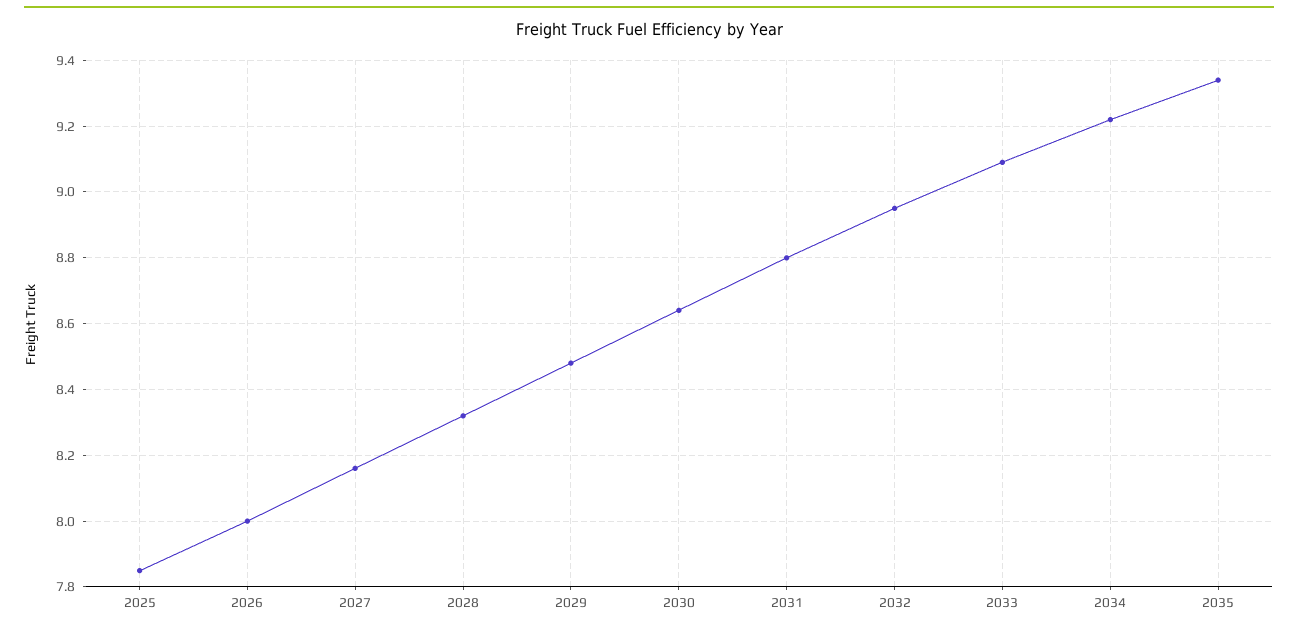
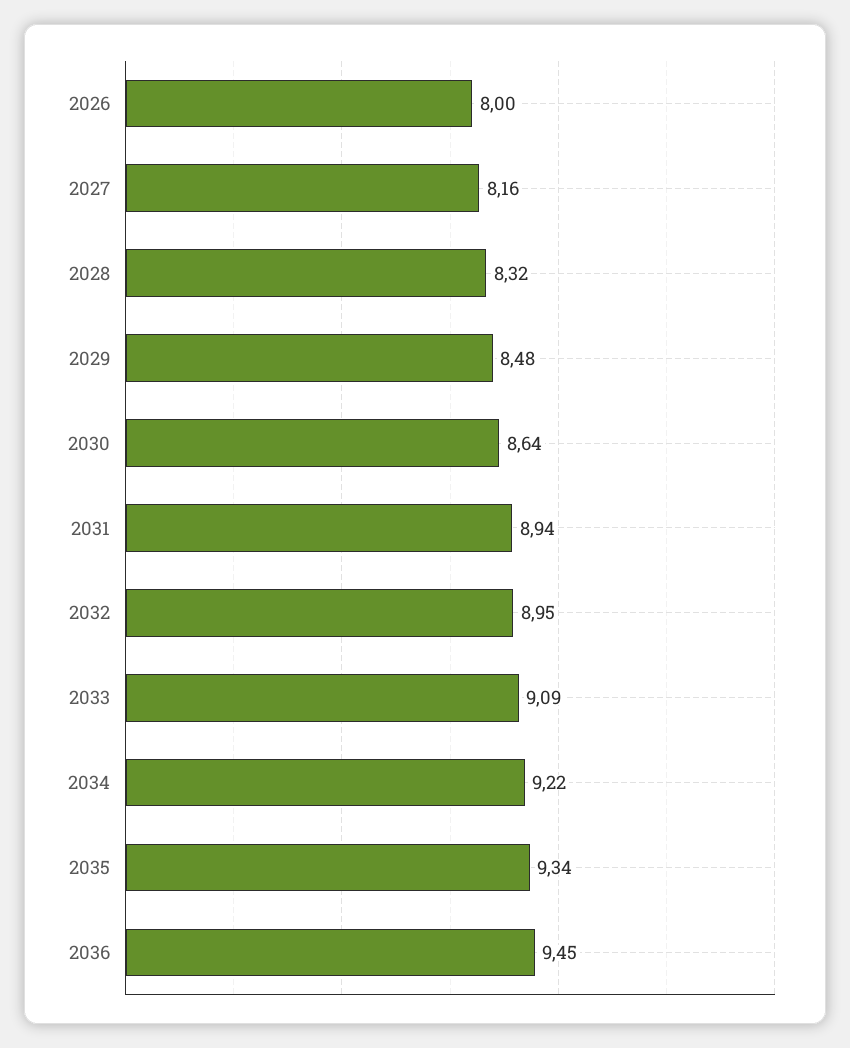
2025: 7.85 -> none
2031: 8.8 -> 8.94
2036: none -> 9.45

